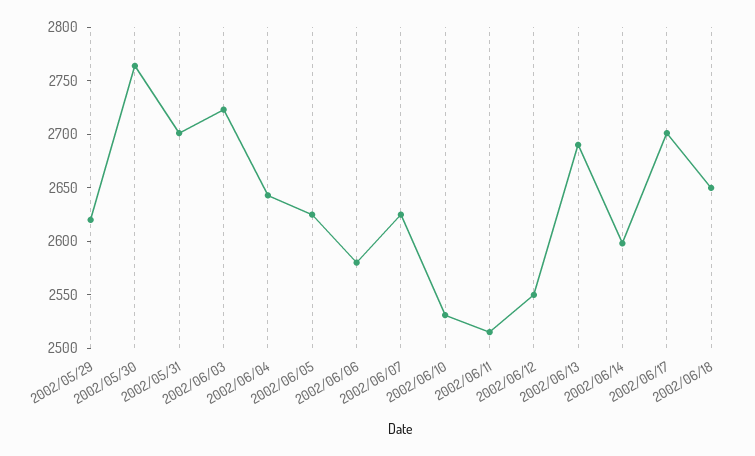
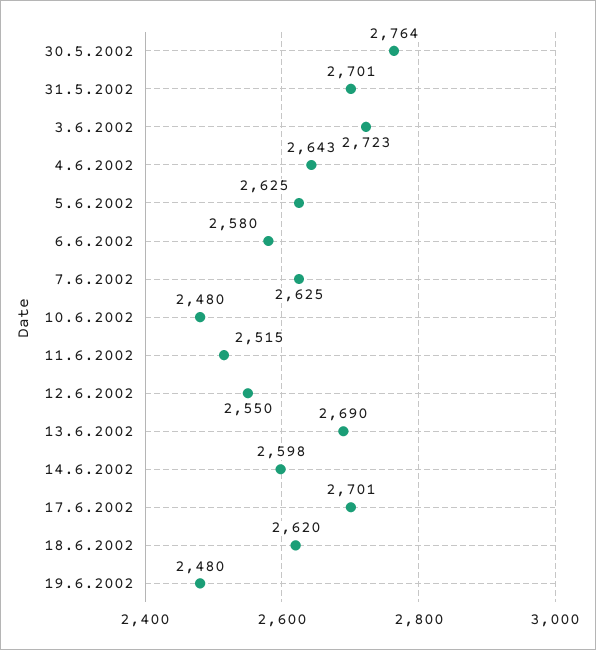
2002/05/29: 2620 -> none
2002/06/10: 2530 -> 2480
2002/06/18: 2650 -> 2620
19.6.2002: none -> 2480

